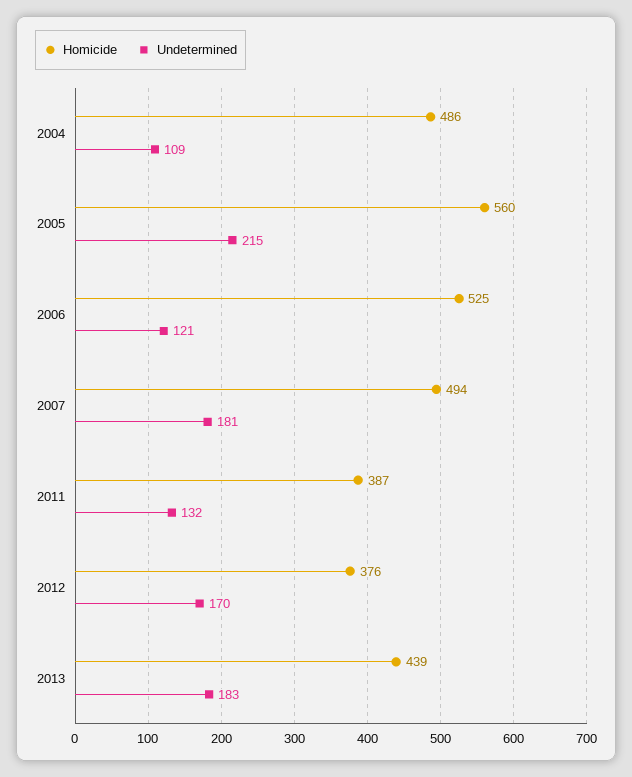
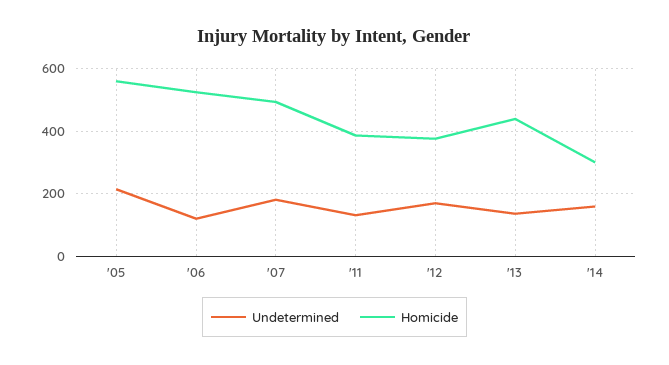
Homicide, 2004: 486 -> none
Undetermined, 2004: 109 -> none
Undetermined, 2013: 183 -> 140
Undetermined, '14: none -> 160
Homicide, '14: none -> 300

